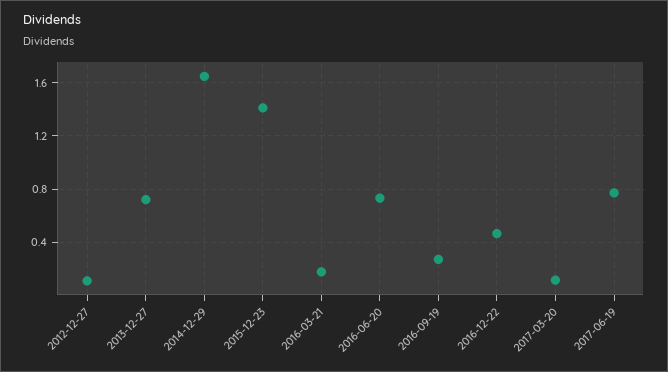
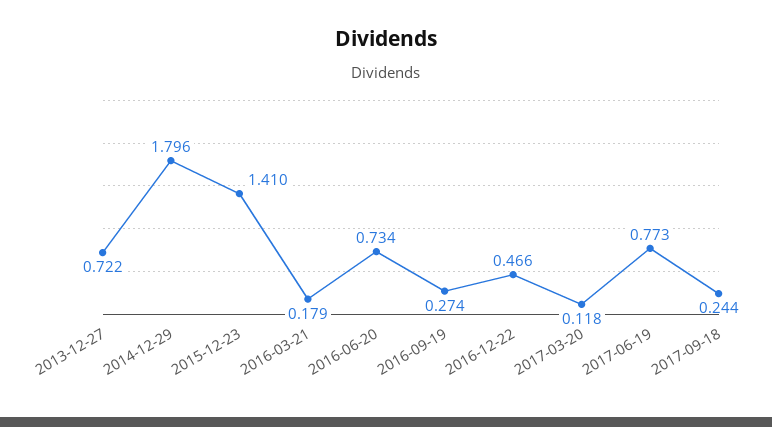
2012-12-27: 0.1 -> none
2014-12-29: 1.65 -> 1.796
2017-09-18: none -> 0.244

